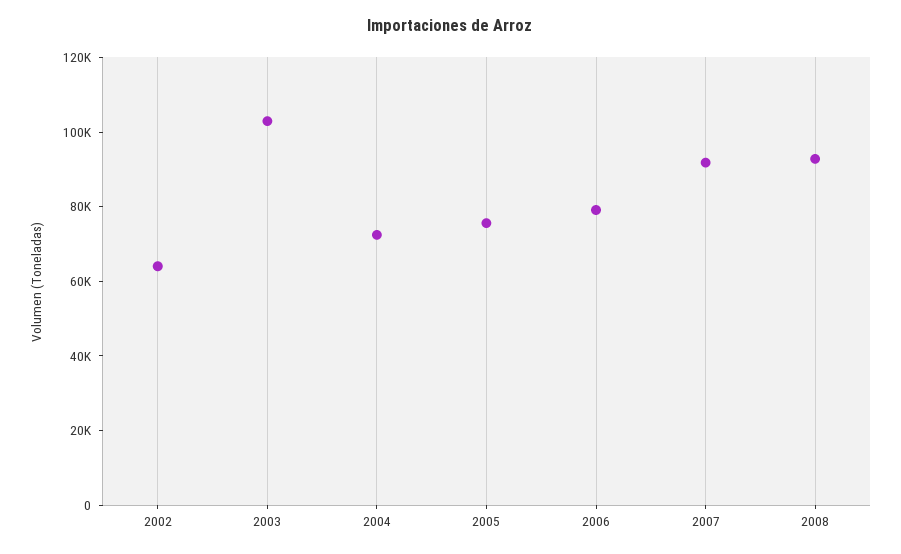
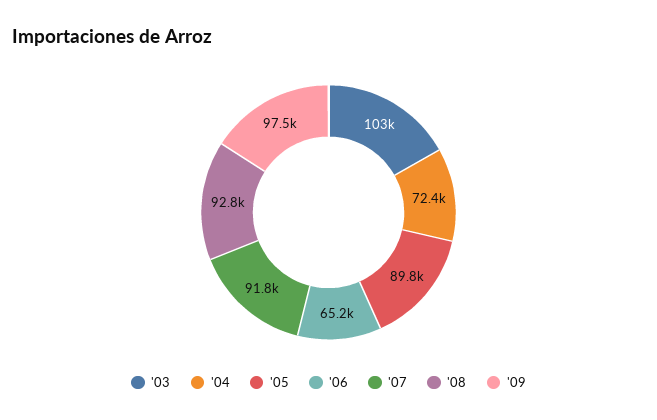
2002: 65000 -> none
2005: 75000 -> 89800
2006: 80000 -> 65200
'09: none -> 97500

